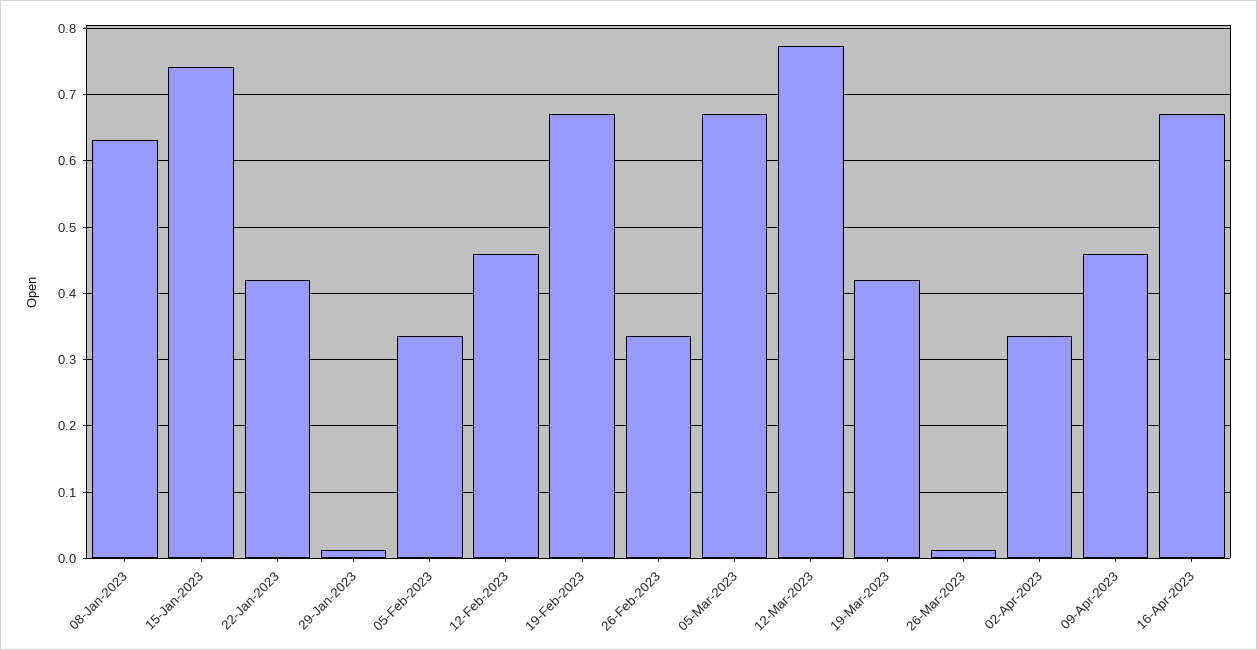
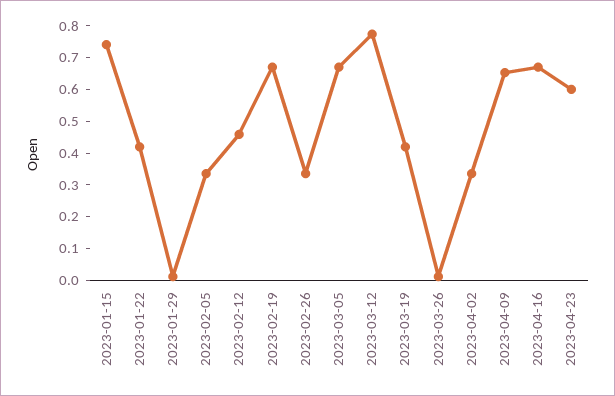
08-Jan-2023: 0.63 -> none
09-Apr-2023: 0.46 -> 0.65
2023-04-23: none -> 0.6

